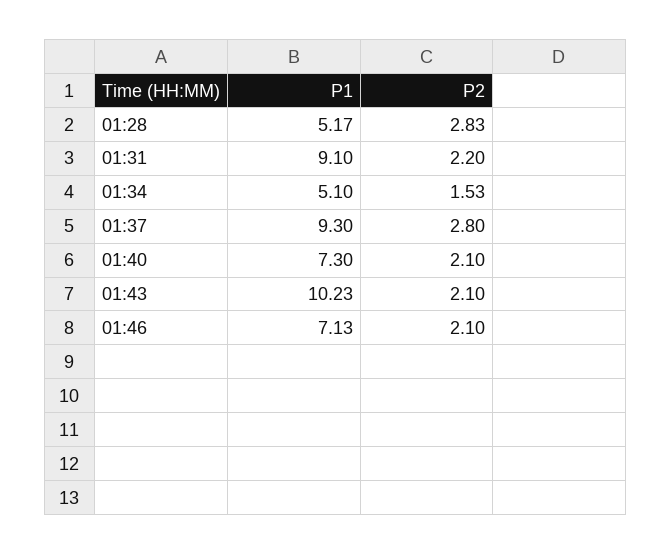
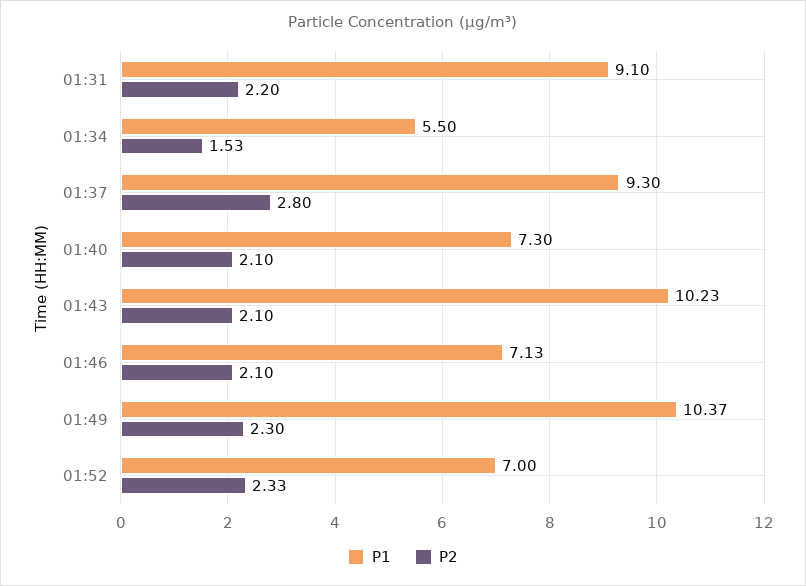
P1, 01:28: 5.17 -> none
P2, 01:28: 2.83 -> none
P1, 01:34: 5.1 -> 5.5
P1, 01:49: none -> 10.37
P2, 01:49: none -> 2.3
P1, 01:52: none -> 7
P2, 01:52: none -> 2.33

